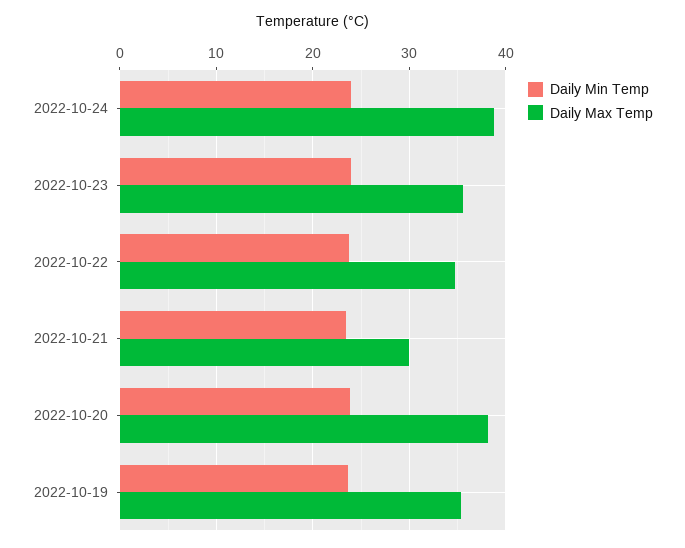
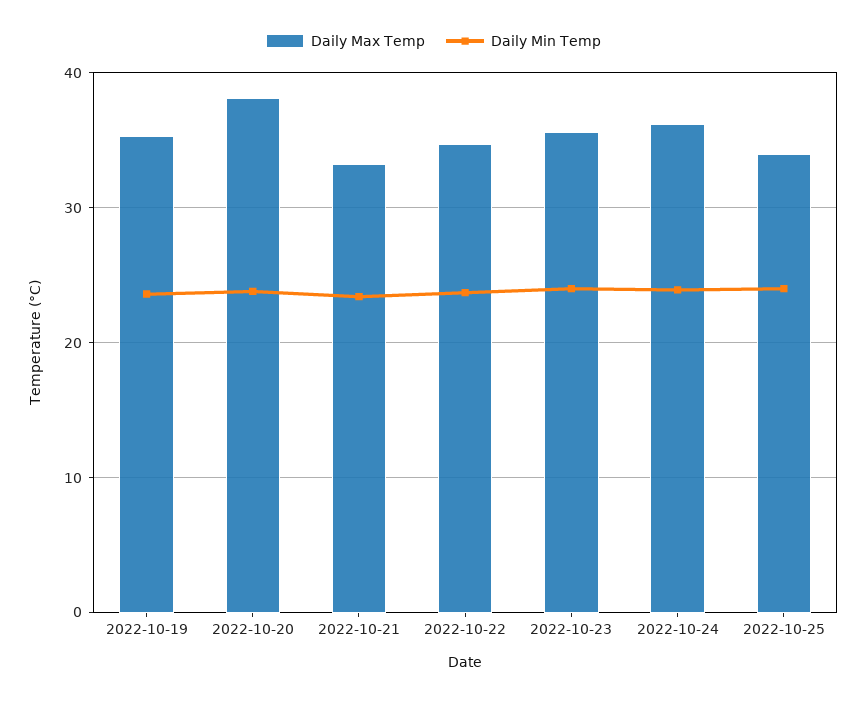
Daily Max Temp, 2022-10-24: 39 -> 36
Daily Max Temp, 2022-10-21: 30 -> 33
Daily Max Temp, 2022-10-25: none -> 34
Daily Min Temp, 2022-10-25: none -> 24

